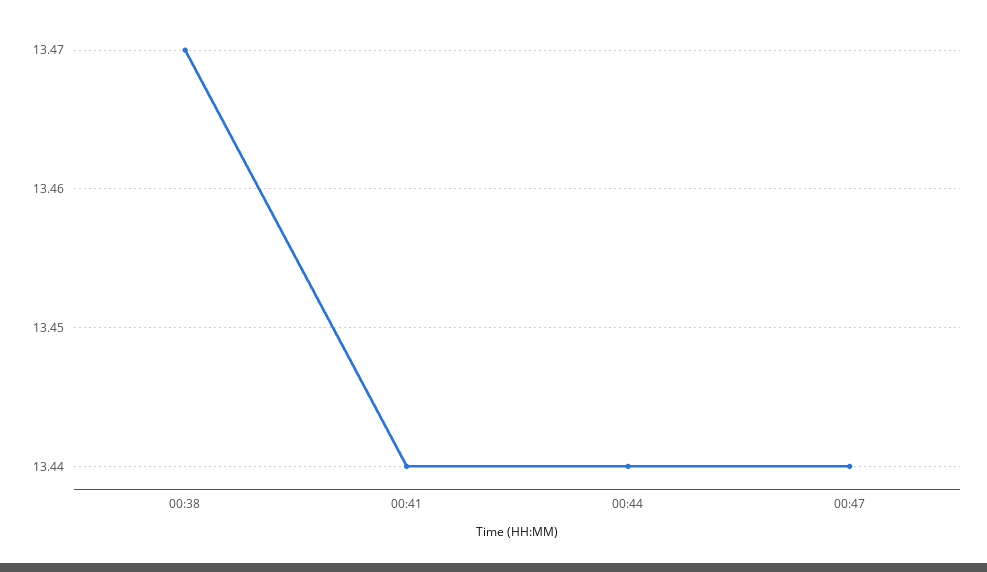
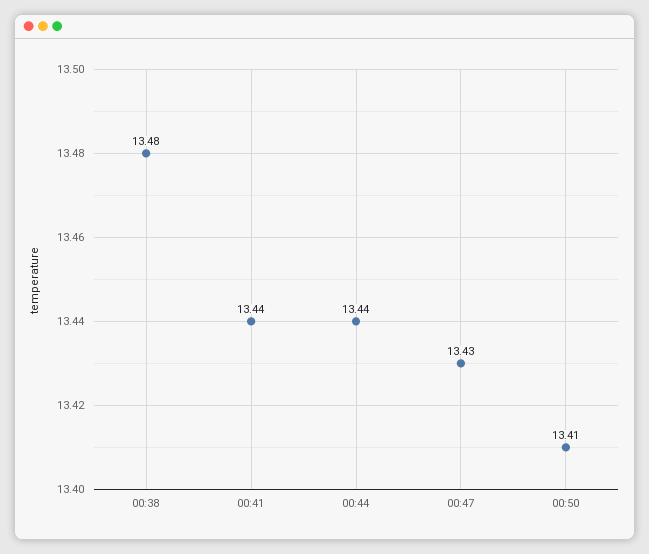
00:38: 13.47 -> 13.48
00:47: 13.44 -> 13.43
00:50: none -> 13.41

